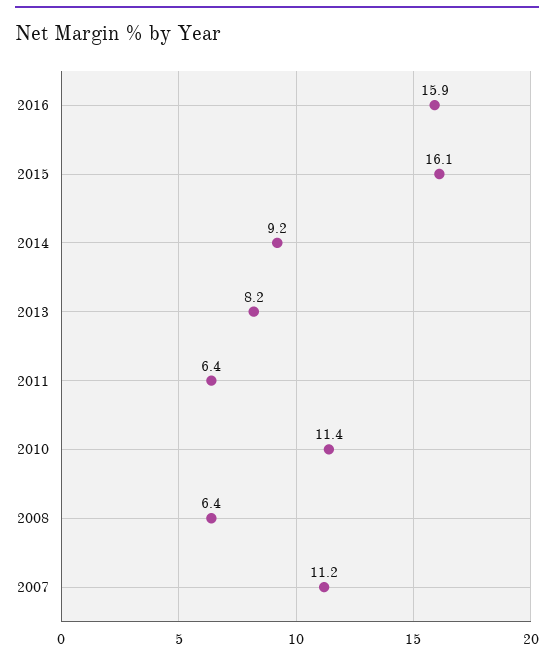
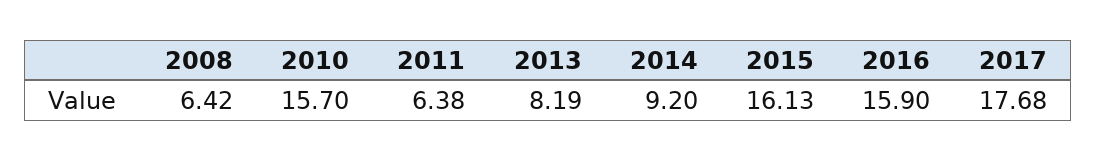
2010: 11.4 -> 15.7
2007: 11.2 -> none
2017: none -> 17.68

